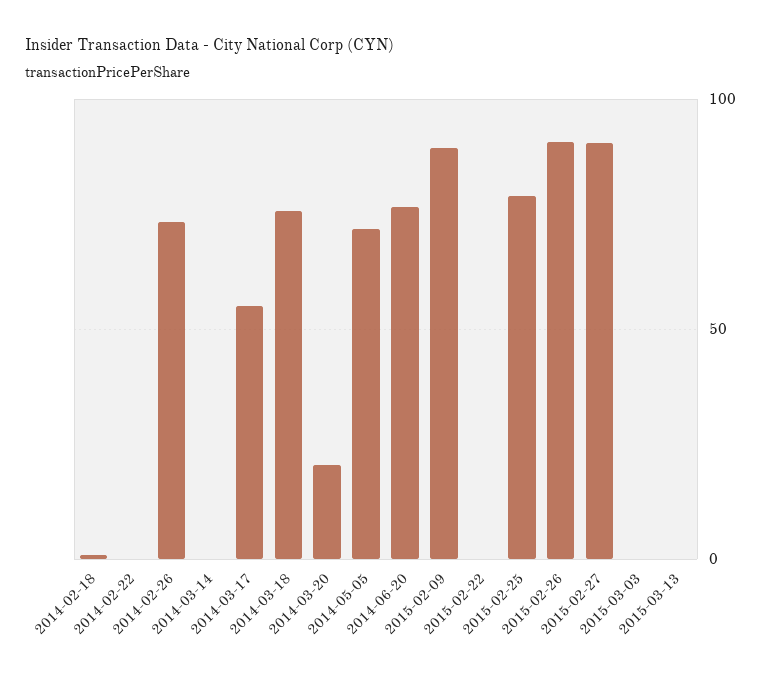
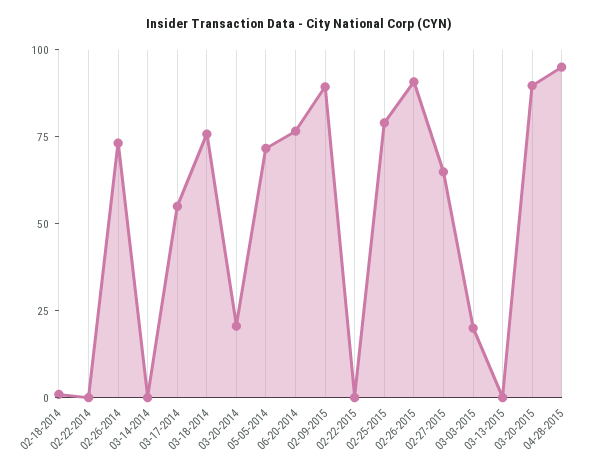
2015-02-27: 90 -> 65
2015-03-03: 0 -> 20
03-20-2015: none -> 90
04-28-2015: none -> 95

